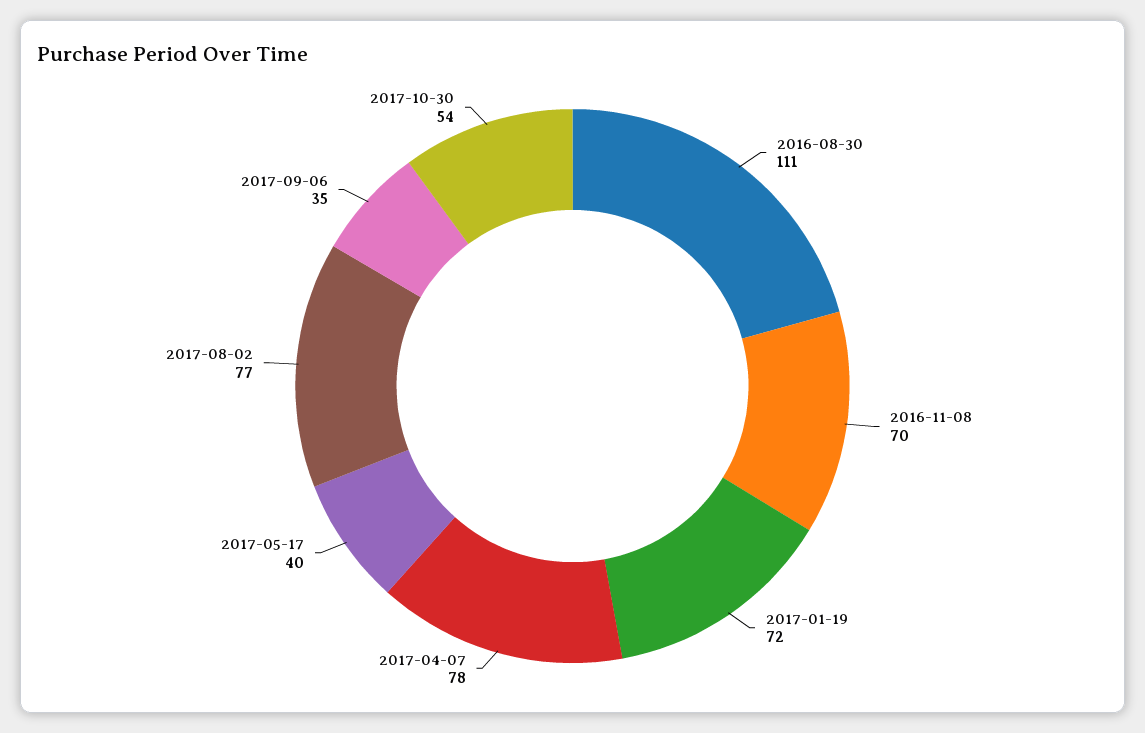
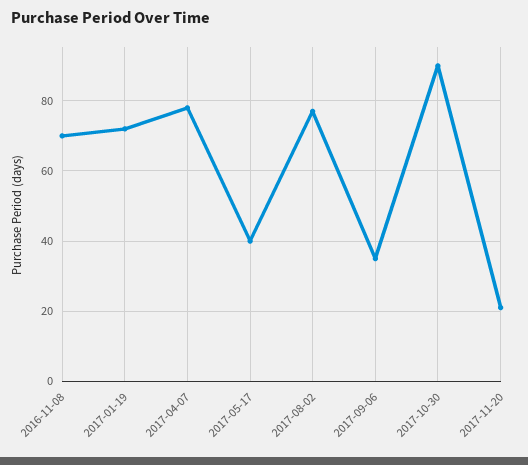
2016-08-30: 111 -> none
2017-10-30: 54 -> 90
2017-11-20: none -> 20

